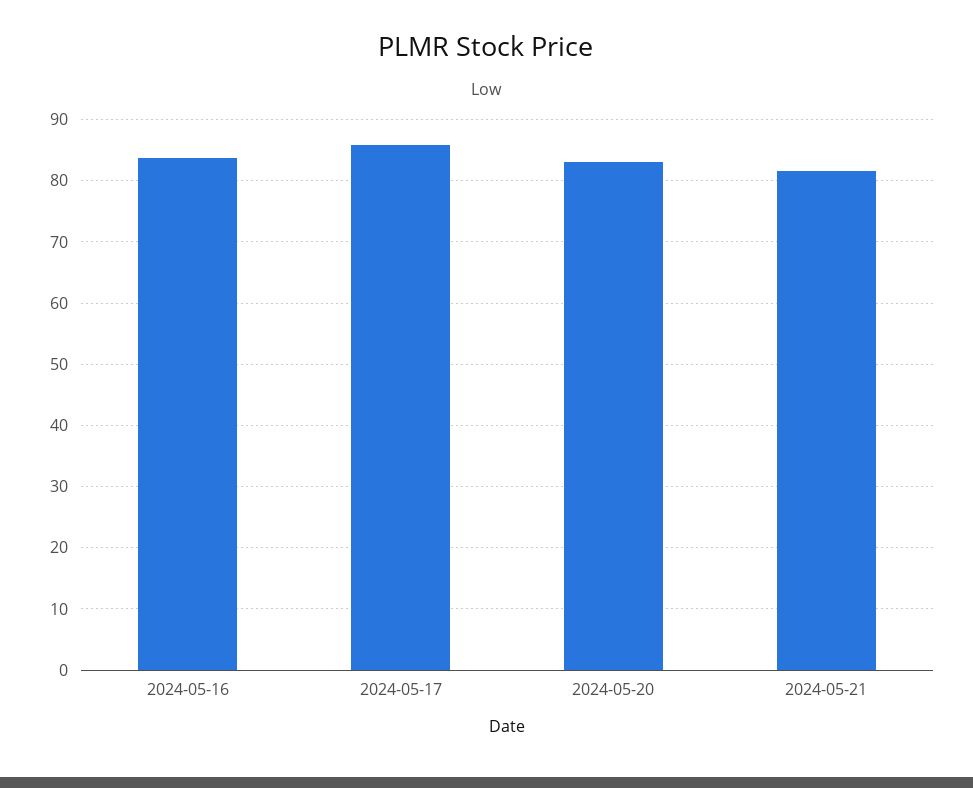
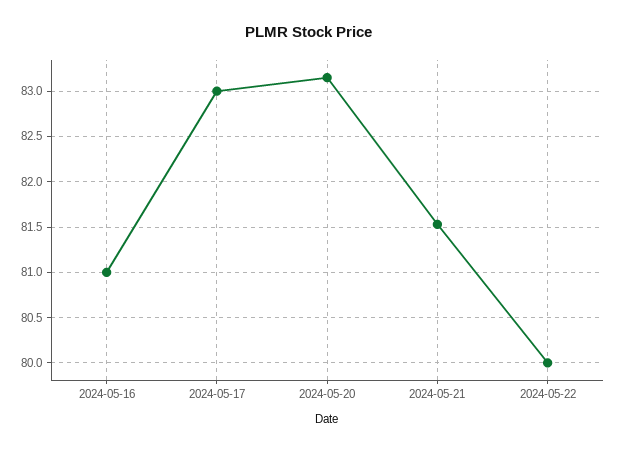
2024-05-16: 84 -> 81
2024-05-17: 86 -> 83
2024-05-22: none -> 80

